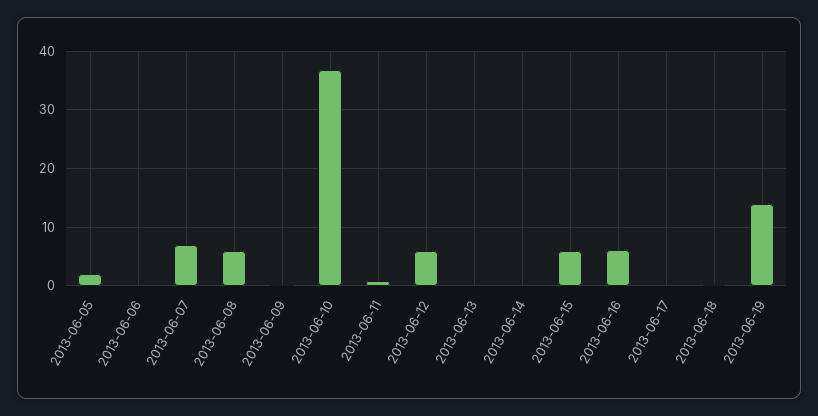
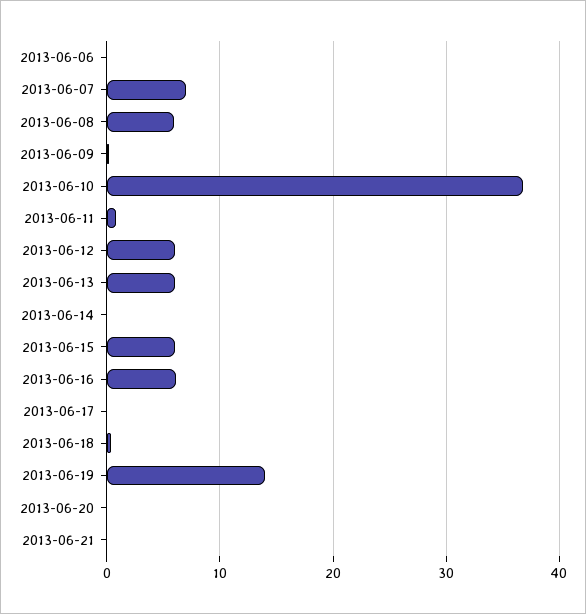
2013-06-05: 2 -> none
2013-06-13: 0 -> 6
2013-06-20: none -> 0
2013-06-21: none -> 0

